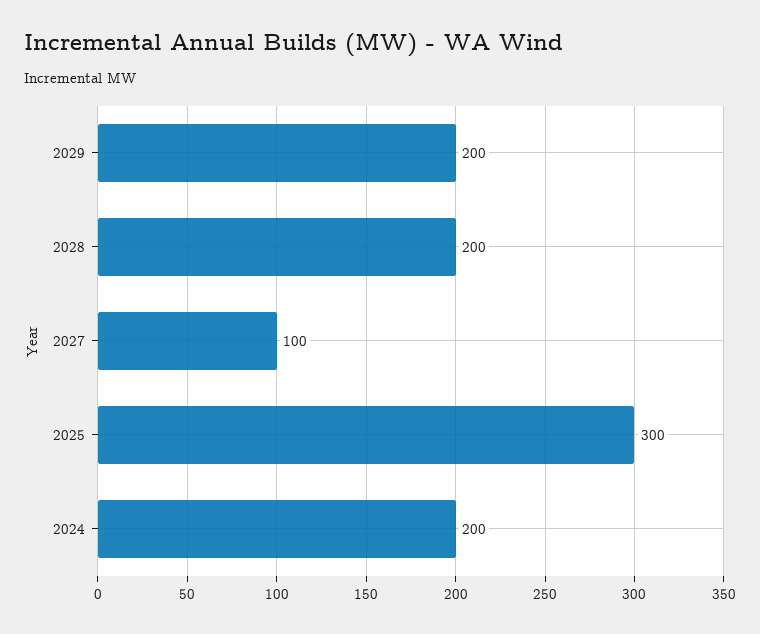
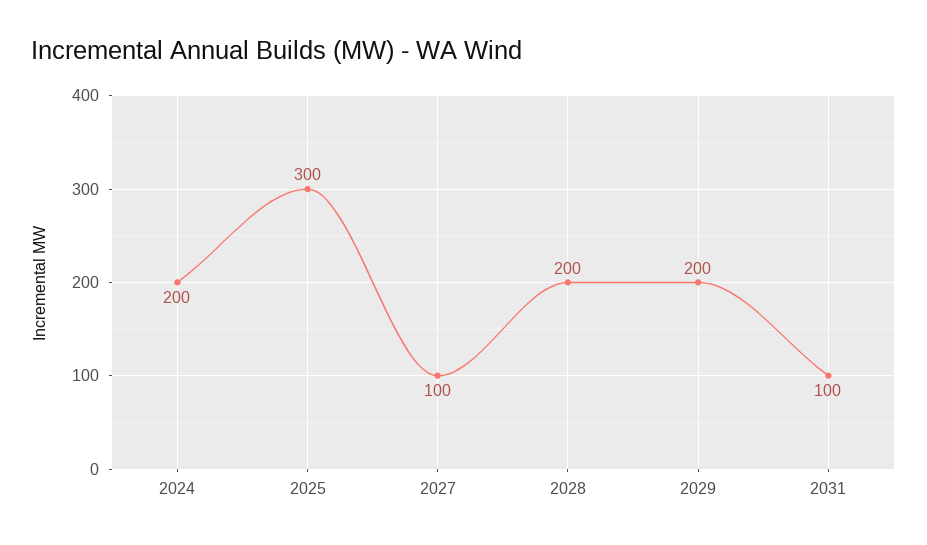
2031: none -> 100

